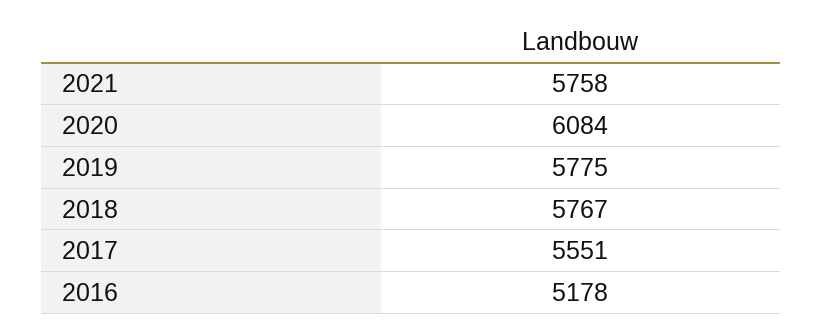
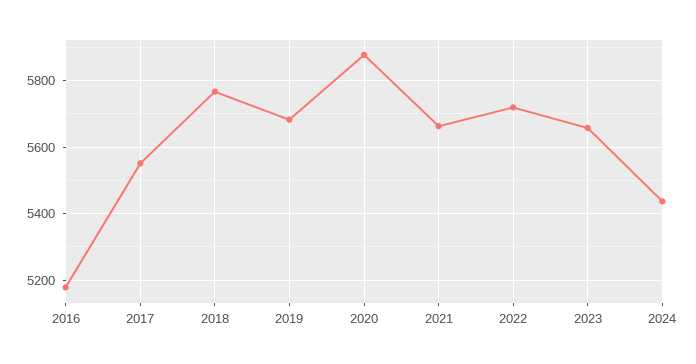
2021: 5758 -> 5660
2020: 6084 -> 5880
2019: 5775 -> 5680
2022: none -> 5720
2023: none -> 5660
2024: none -> 5440

